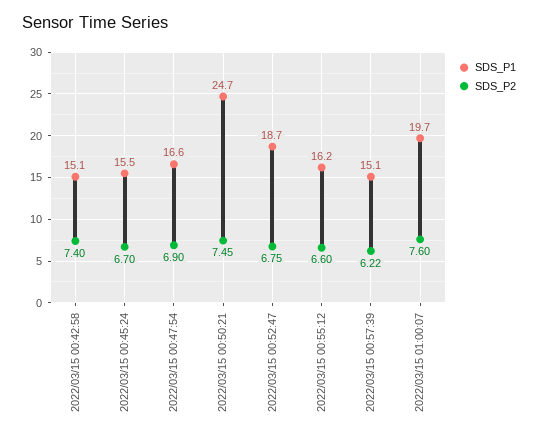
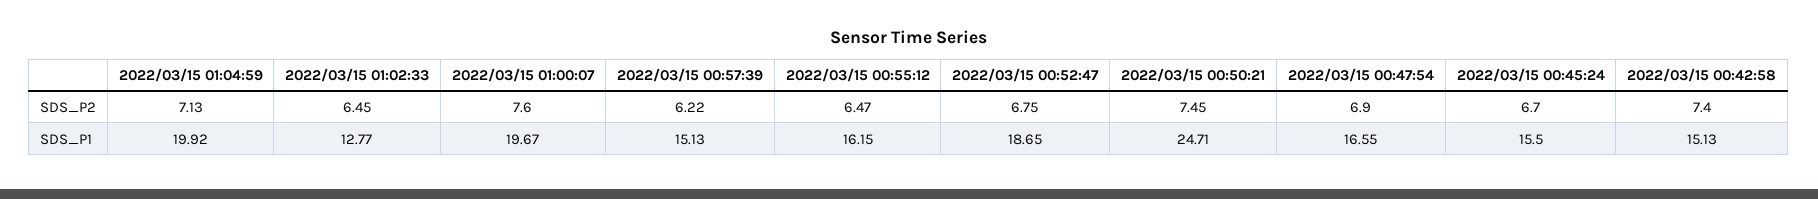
SDS_P2, 2022/03/15 00:55:12: 6.6 -> 6.47
SDS_P2, 2022/03/15 01:04:59: none -> 7.13
SDS_P2, 2022/03/15 01:02:33: none -> 6.45
SDS_P1, 2022/03/15 01:04:59: none -> 19.92
SDS_P1, 2022/03/15 01:02:33: none -> 12.77

